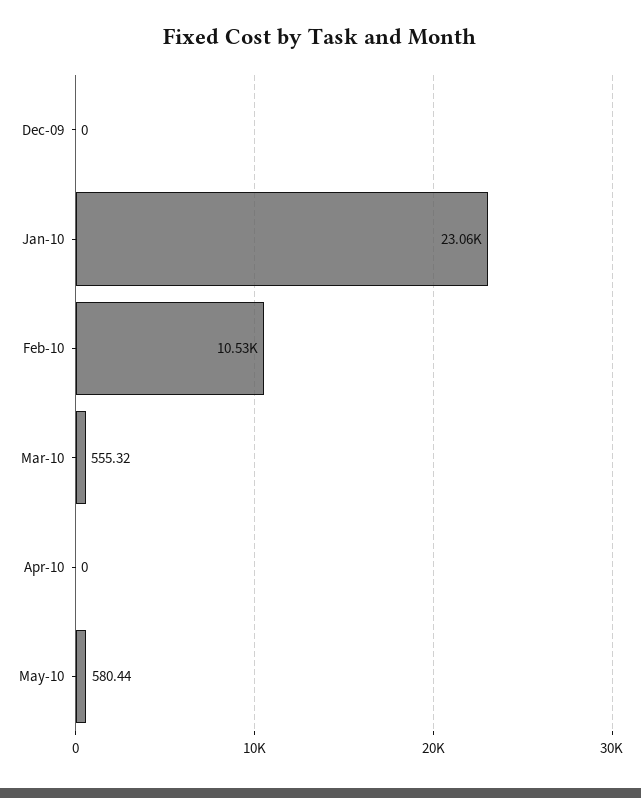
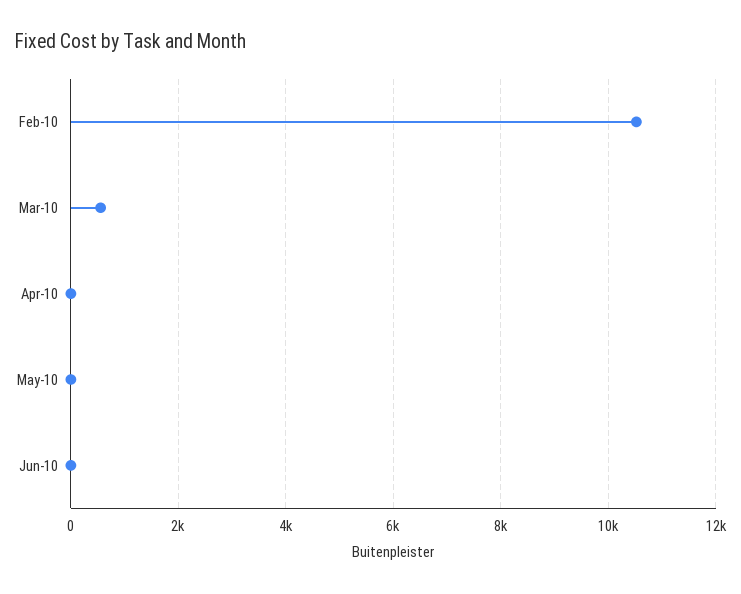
Dec-09: 0 -> none
Jan-10: 23060 -> none
May-10: 580.44 -> 0
Jun-10: none -> 0

